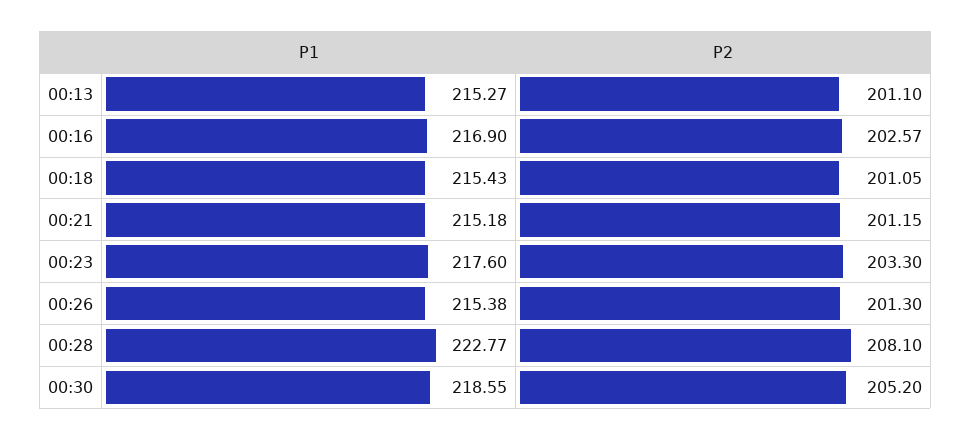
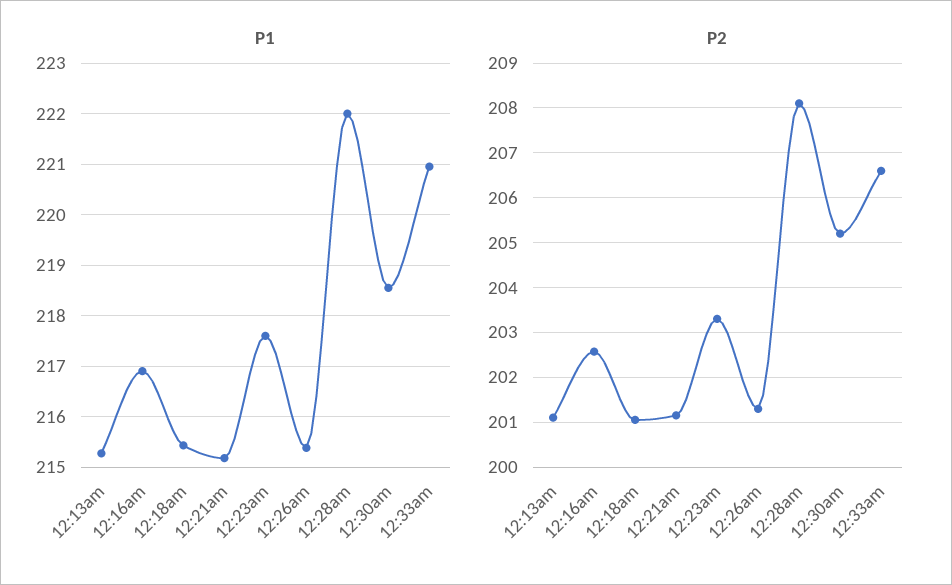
P1, 00:28: 222.77 -> 222
P1, 12:33am: none -> 221
P2, 12:33am: none -> 206.6

